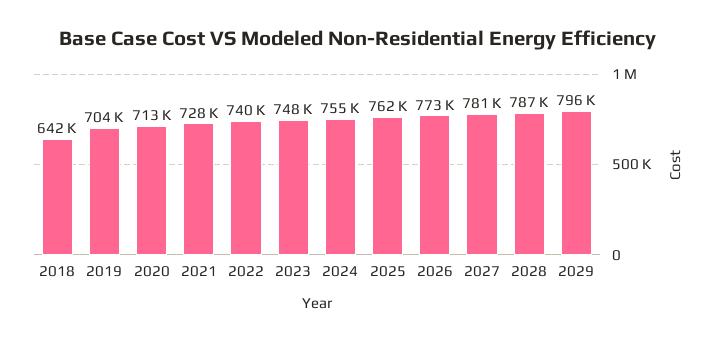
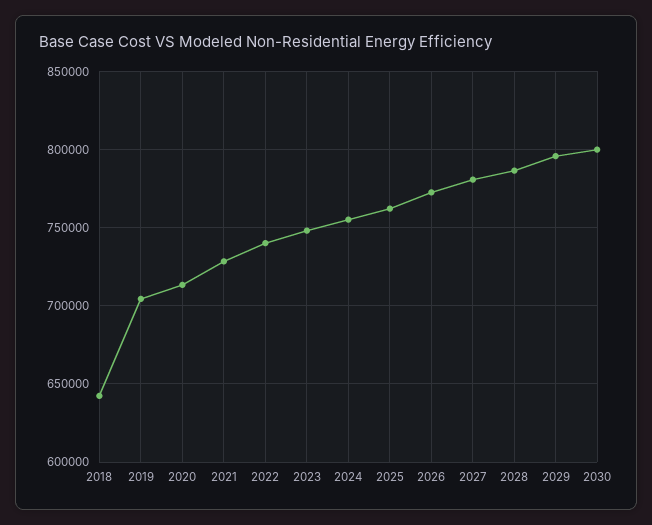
2030: none -> 800000

